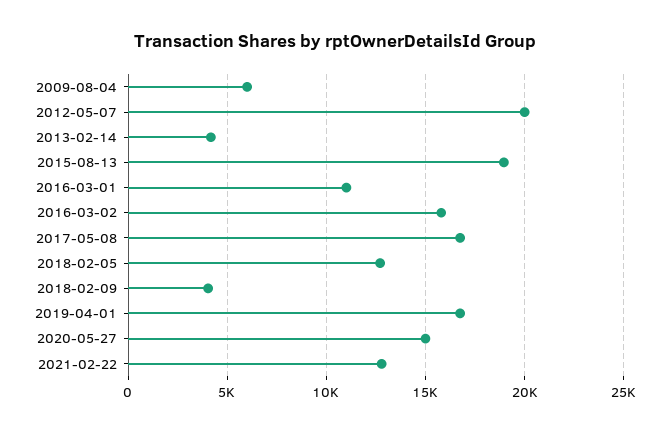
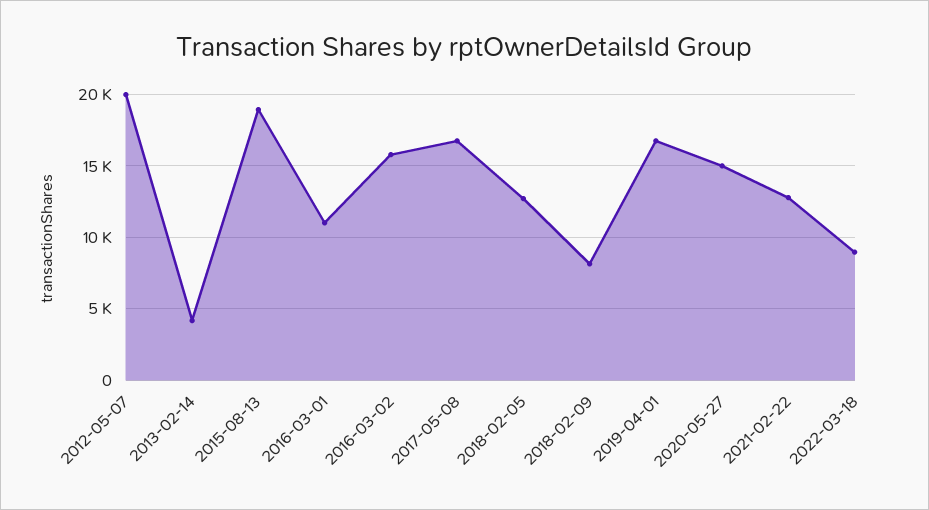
2009-08-04: 6000 -> none
2018-02-09: 4000 -> 8000
2022-03-18: none -> 9000

